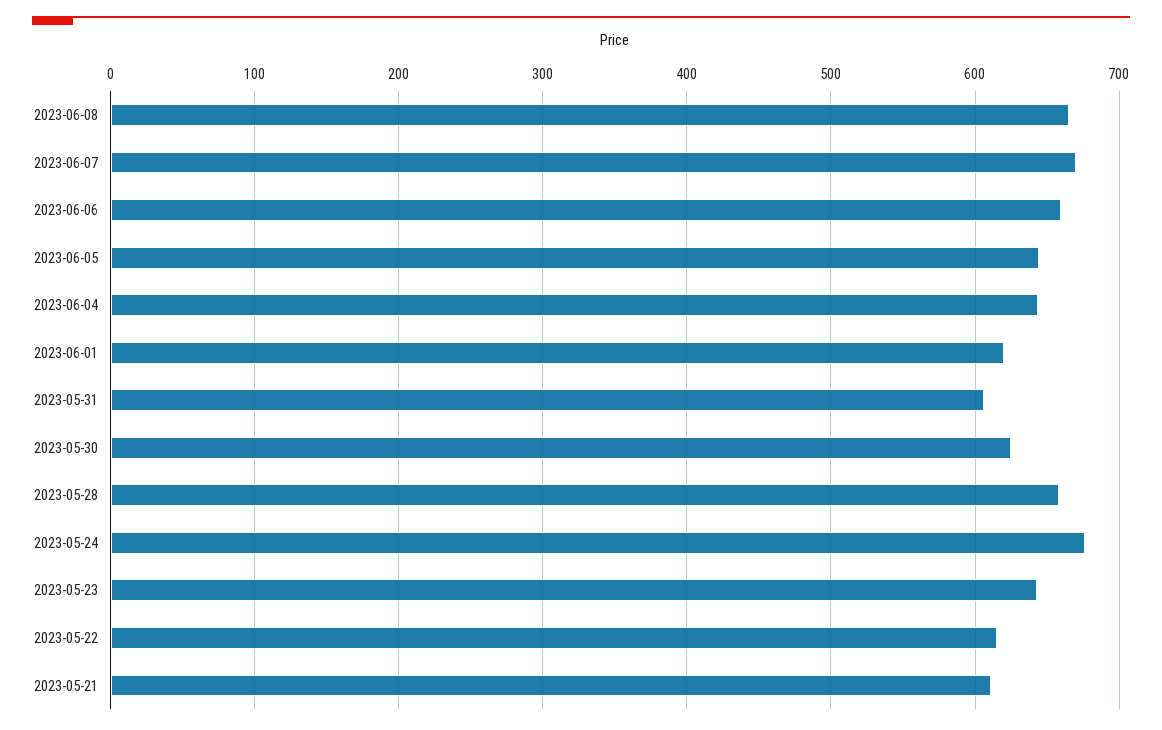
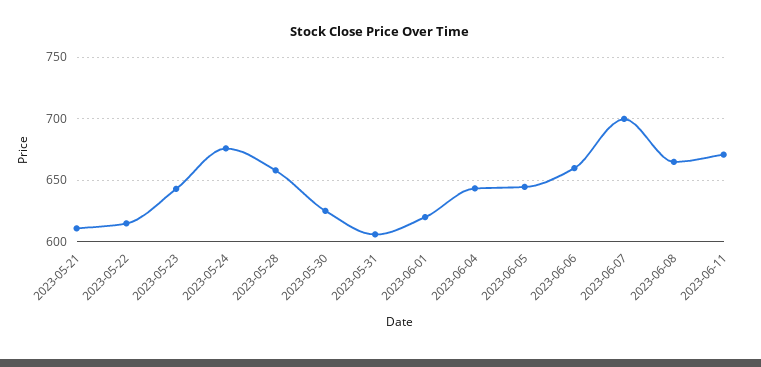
2023-06-07: 670 -> 700
2023-06-11: none -> 670

